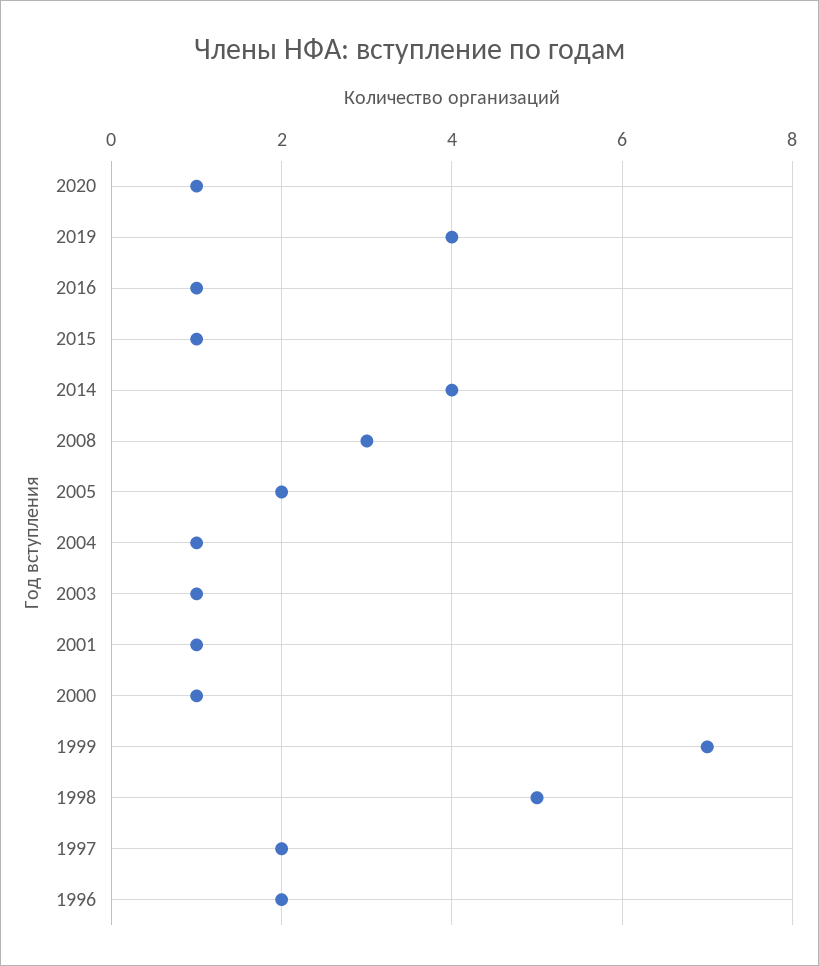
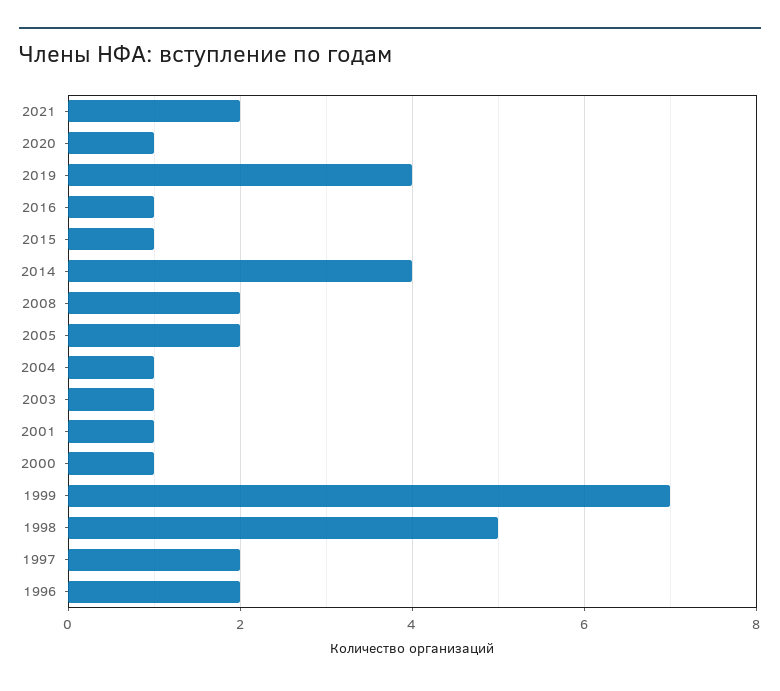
2008: 3 -> 2
2021: none -> 2

